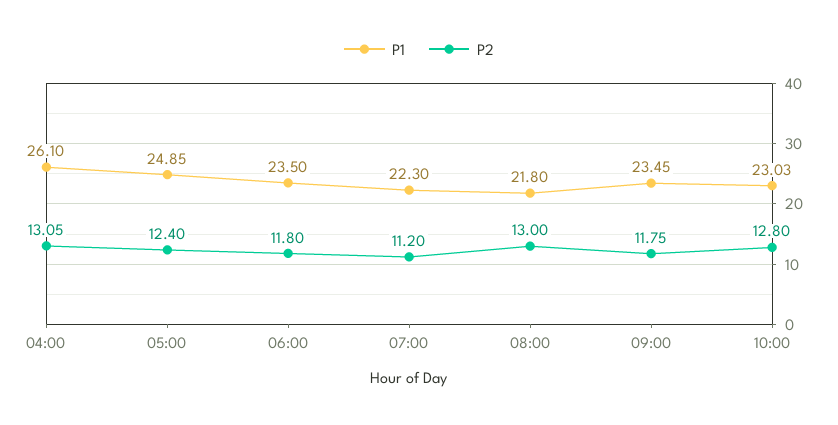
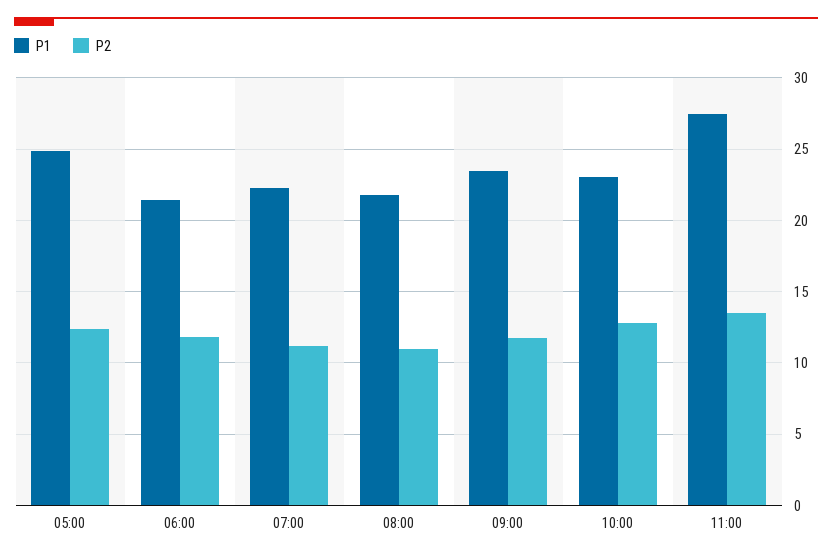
P1, 04:00: 26.1 -> none
P2, 04:00: 13.05 -> none
P1, 06:00: 23.5 -> 21.5
P2, 08:00: 13 -> 11
P1, 11:00: none -> 27.5
P2, 11:00: none -> 13.5

